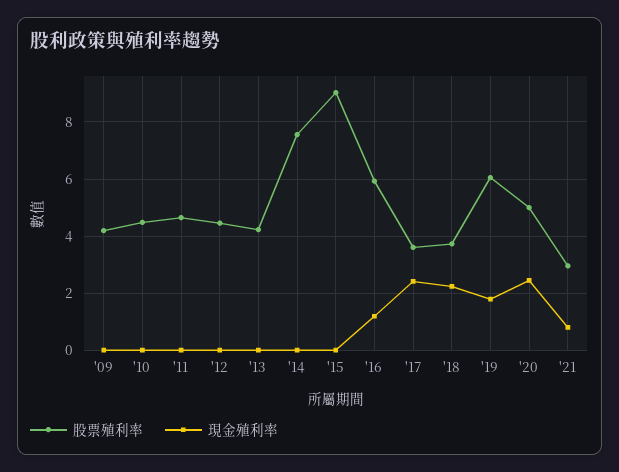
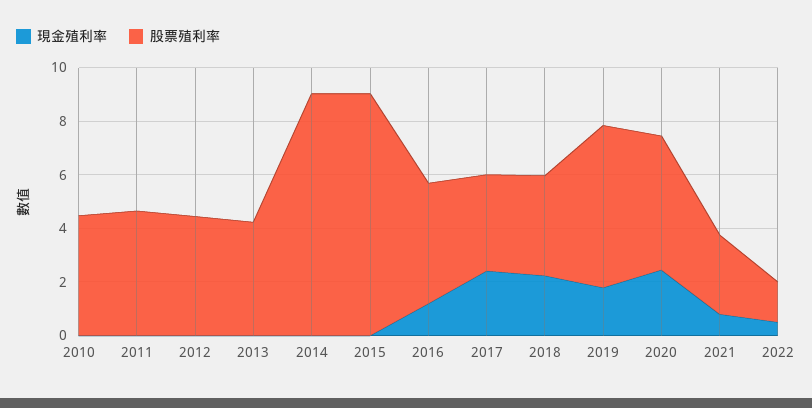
股票殖利率, '09: 4.25 -> none
現金殖利率, '09: 0 -> none
股票殖利率, '14: 7.5 -> 9
股票殖利率, '16: 6 -> 4.5
現金殖利率, 2022: none -> 0.5
股票殖利率, 2022: none -> 1.5

